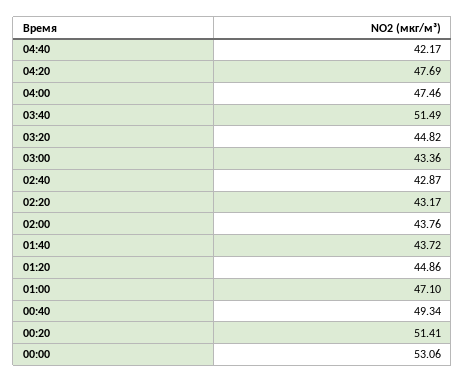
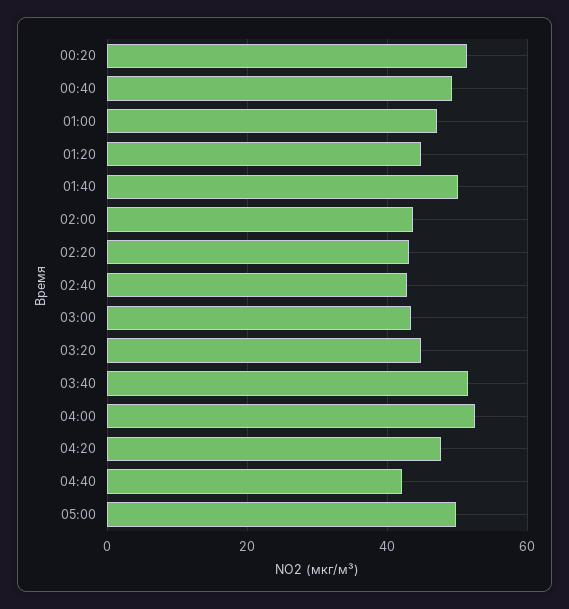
04:00: 47.46 -> 52
01:40: 43.72 -> 50
00:00: 53.06 -> none
05:00: none -> 50

